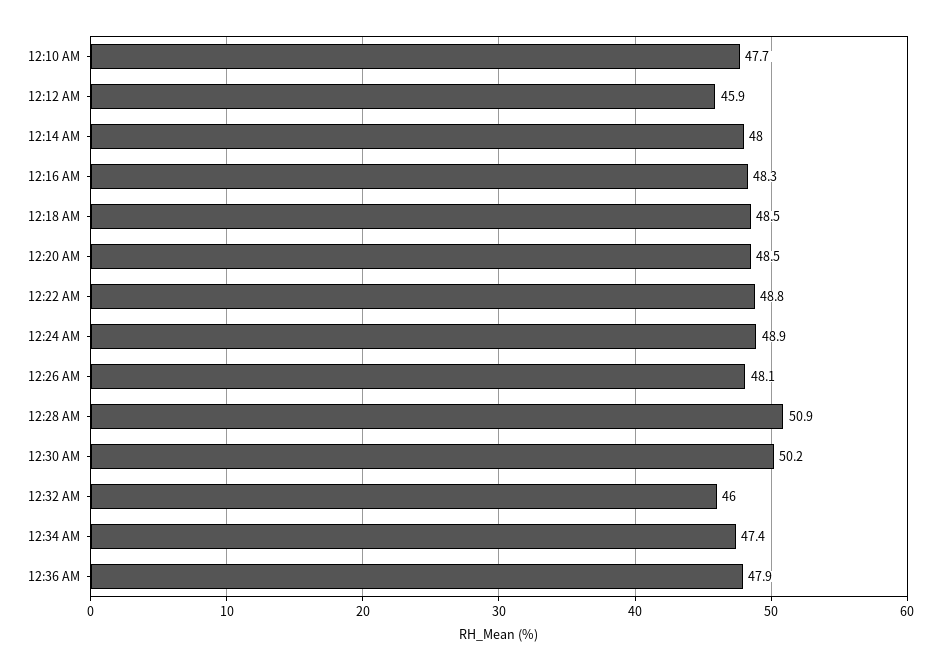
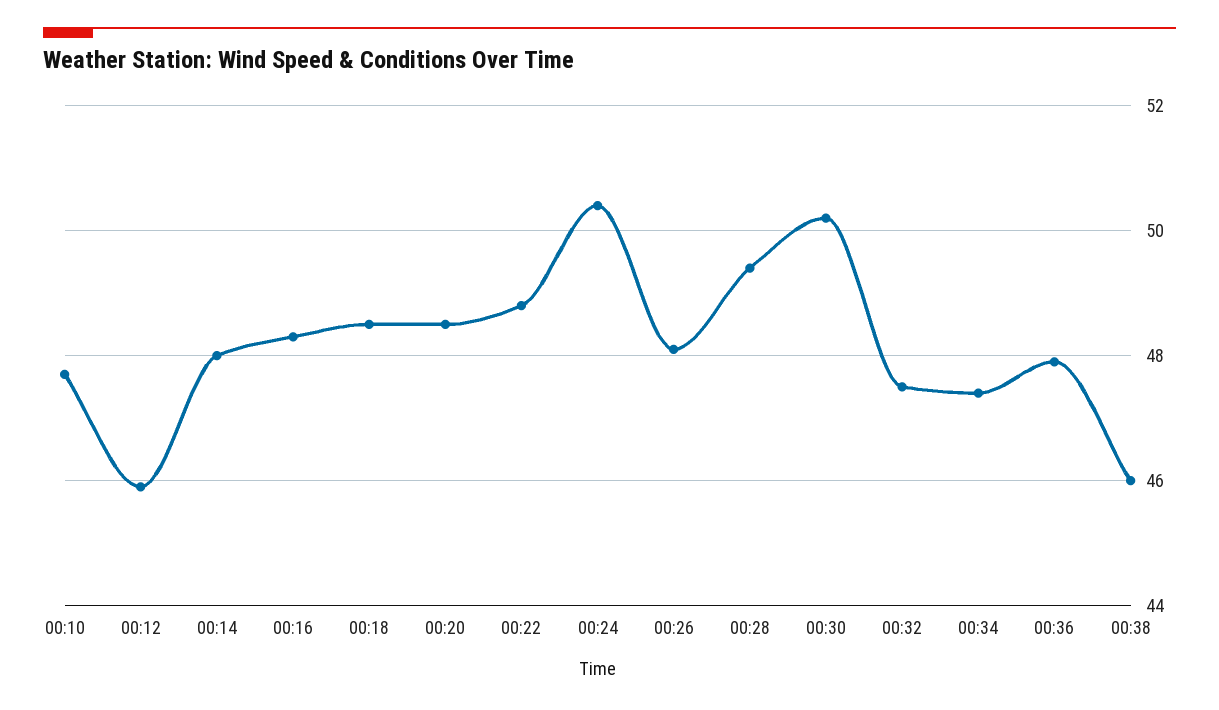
12:24 AM: 48.9 -> 50.5
12:28 AM: 50.9 -> 49.5
12:32 AM: 46 -> 47.5
00:38: none -> 46

